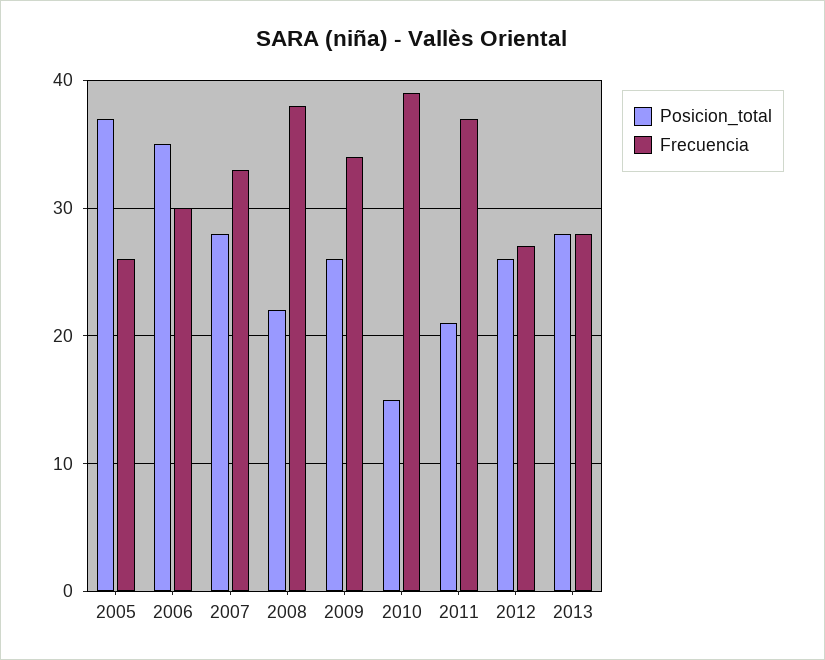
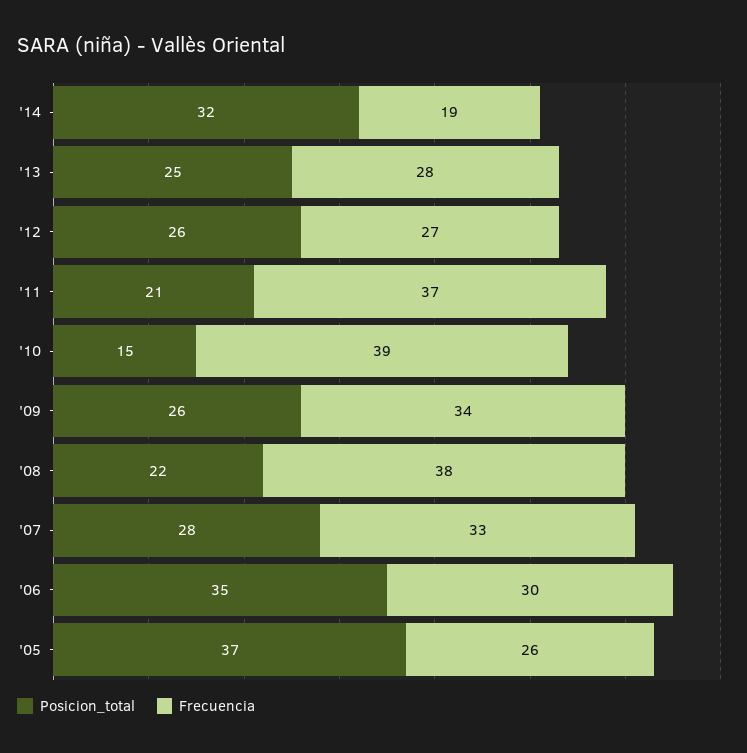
Posicion_total, 2013: 28 -> 25
Posicion_total, '14: none -> 32
Frecuencia, '14: none -> 19

